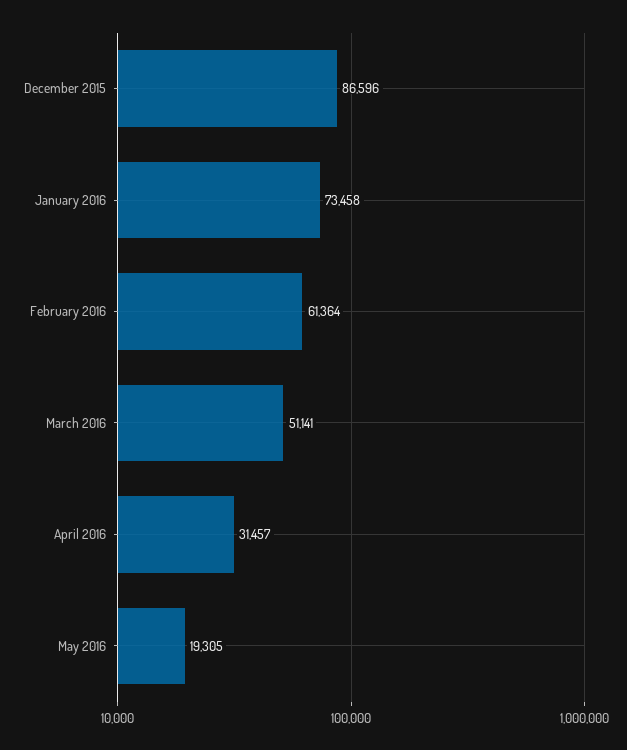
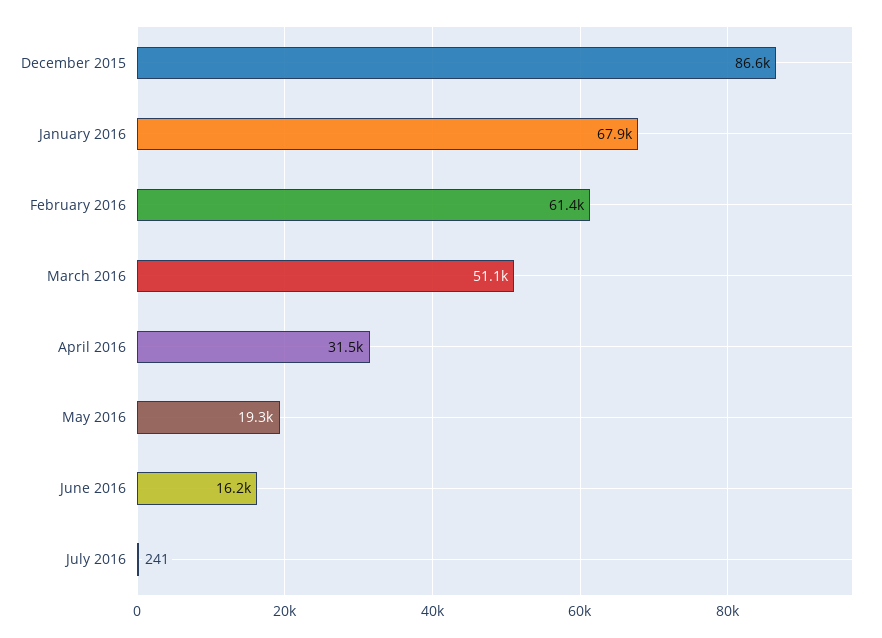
January 2016: 73458 -> 67900
June 2016: none -> 16200
July 2016: none -> 241

